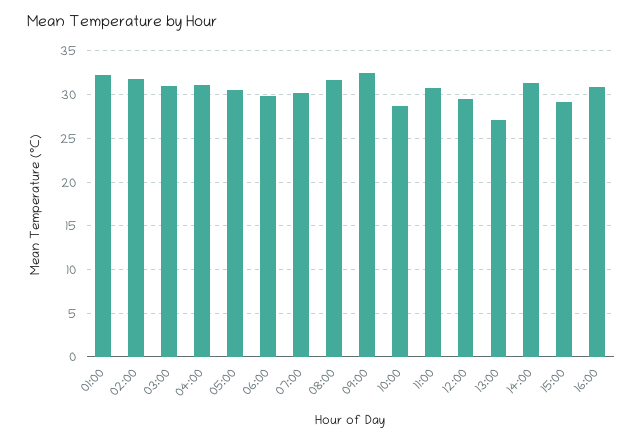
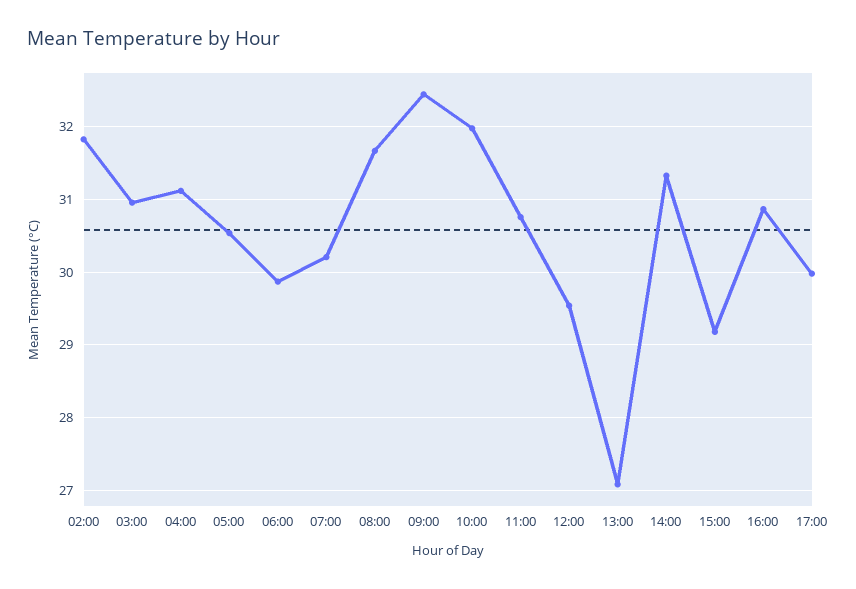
01:00: 32 -> none
10:00: 29 -> 32
17:00: none -> 30

